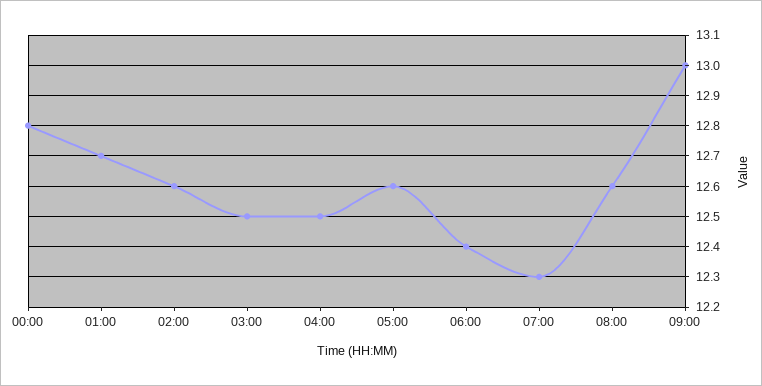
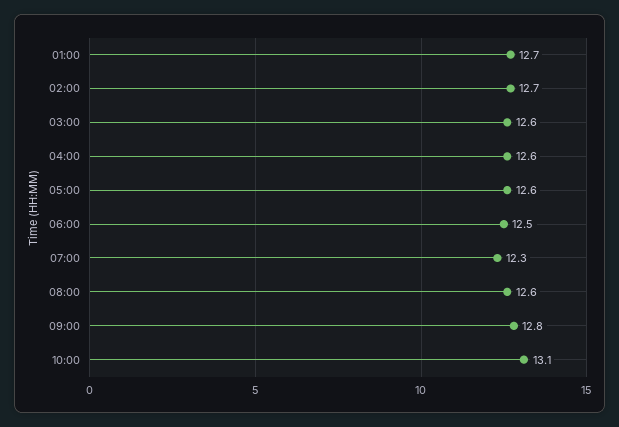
00:00: 12.8 -> none
02:00: 12.6 -> 12.7
03:00: 12.5 -> 12.6
04:00: 12.5 -> 12.6
06:00: 12.4 -> 12.5
09:00: 13 -> 12.8
10:00: none -> 13.1

